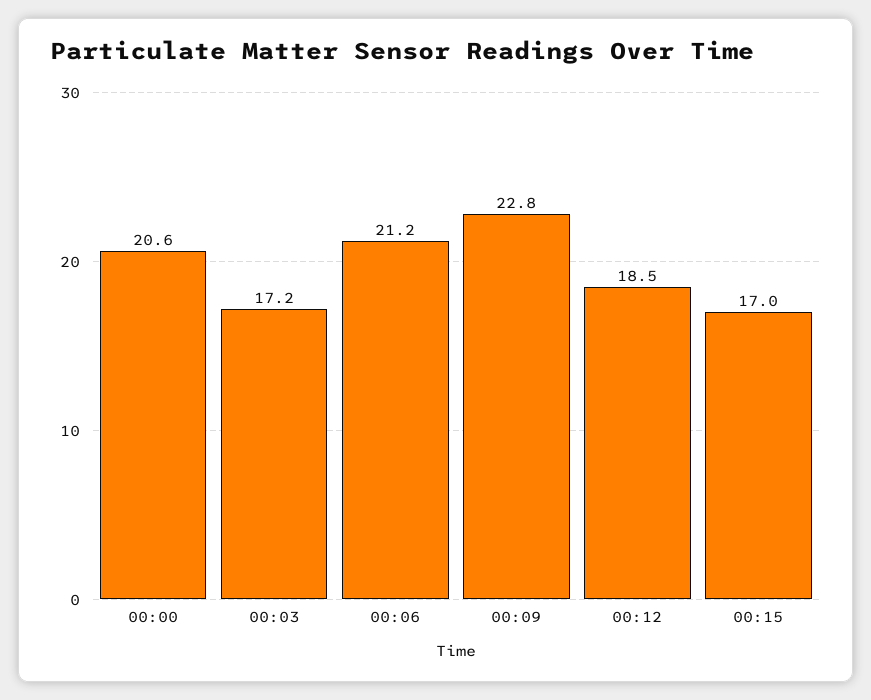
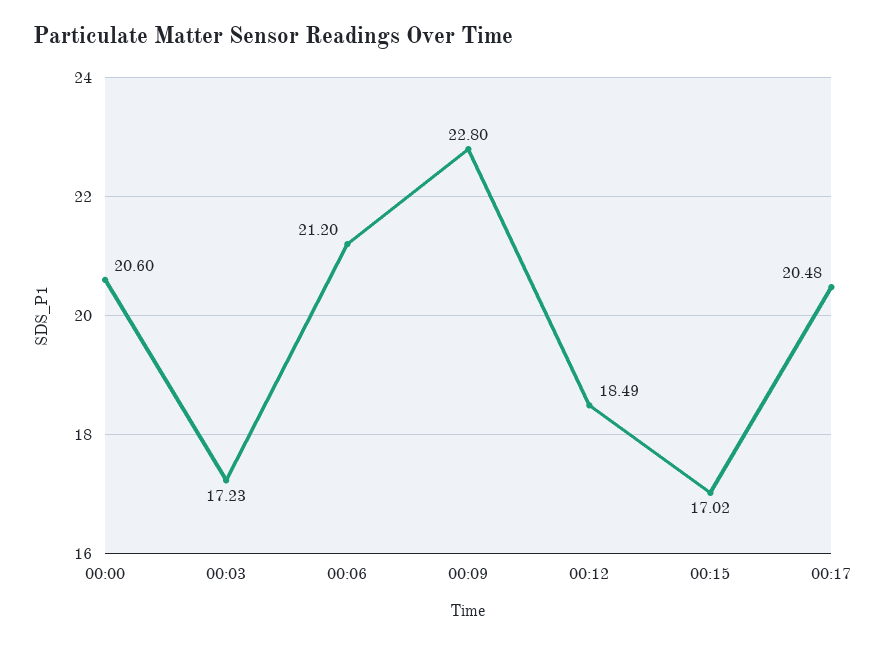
00:17: none -> 20.48

